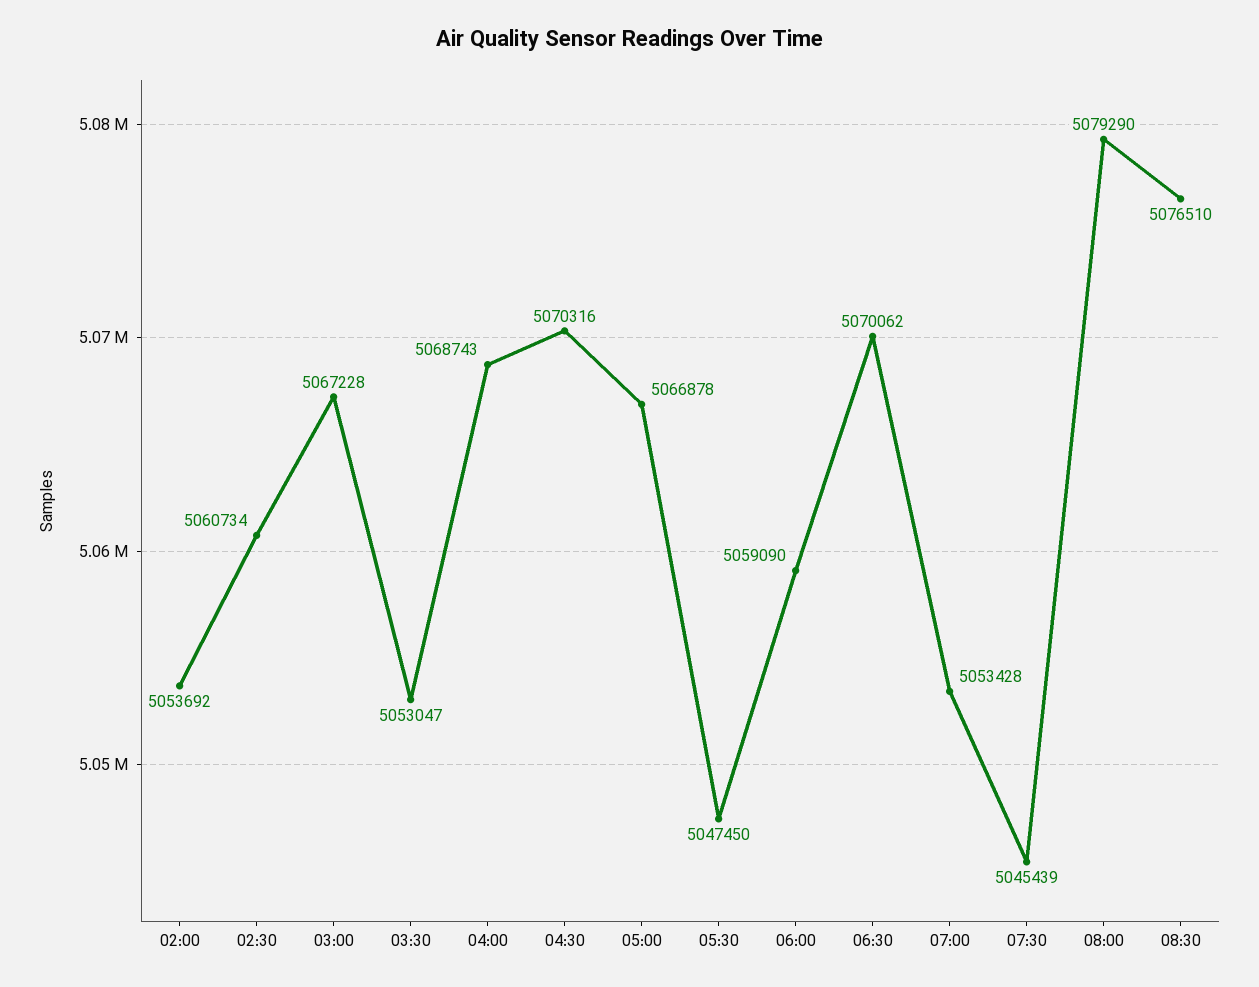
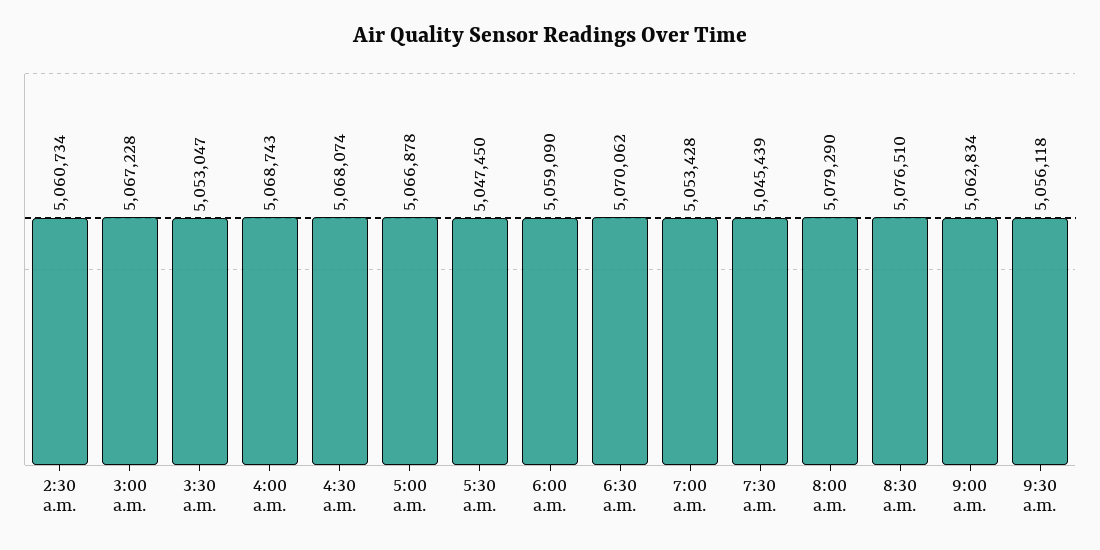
02:00: 5053692 -> none
04:30: 5070316 -> 5068074
9:00 a.m.: none -> 5062834
9:30 a.m.: none -> 5056118

